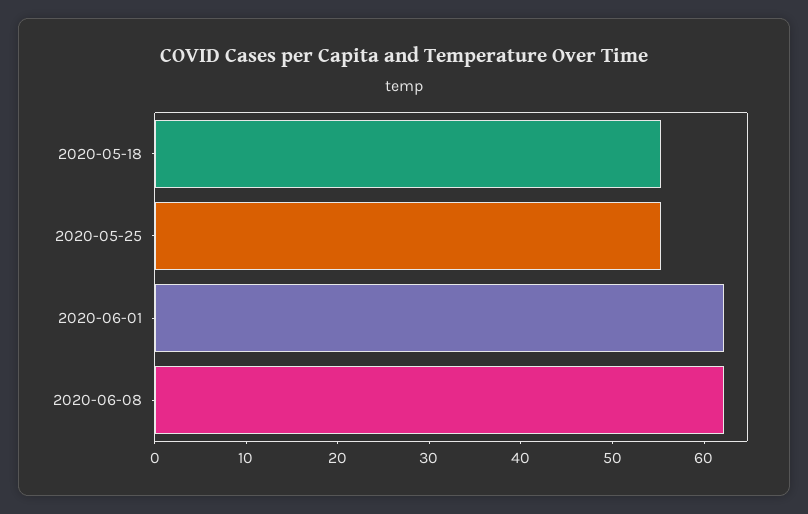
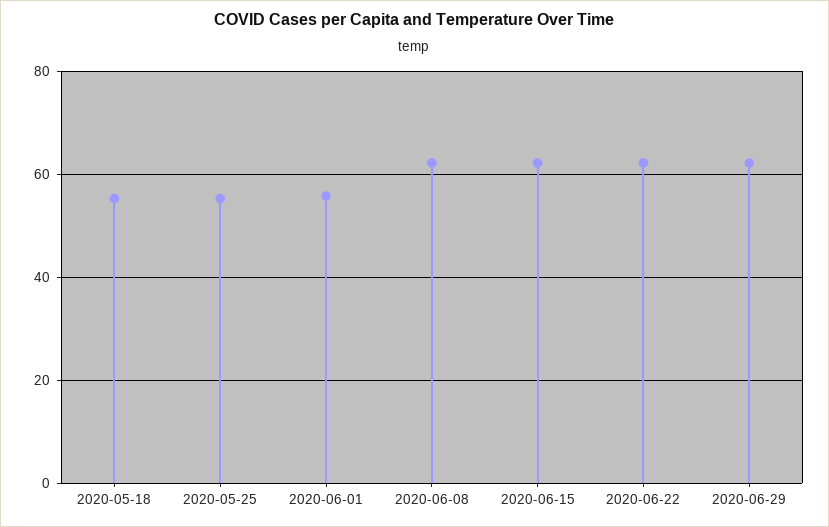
2020-06-01: 62 -> 56
2020-06-15: none -> 62
2020-06-22: none -> 62
2020-06-29: none -> 62

